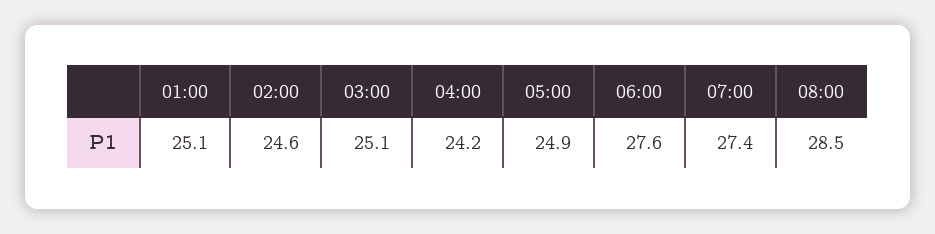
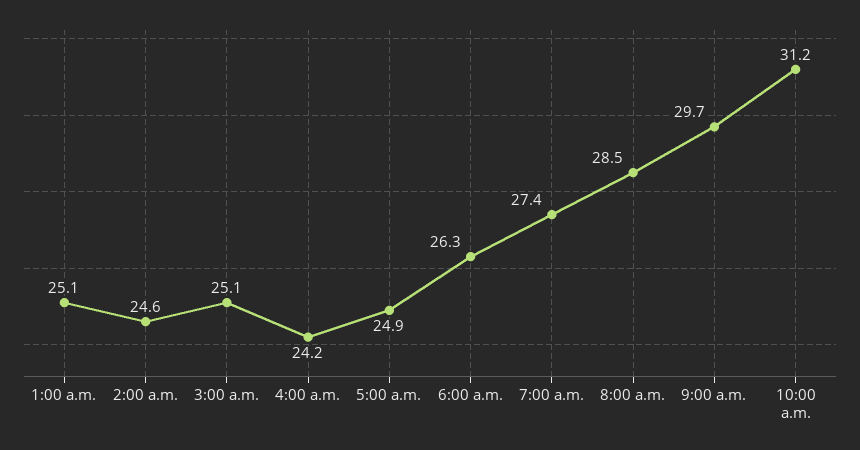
06:00: 27.6 -> 26.3
9:00 a.m.: none -> 29.7
10:00 a.m.: none -> 31.2

